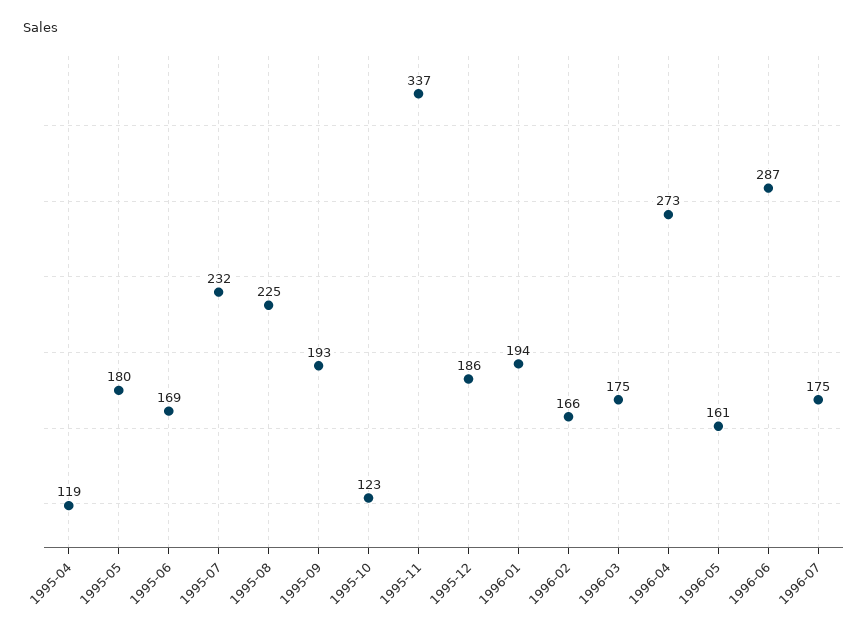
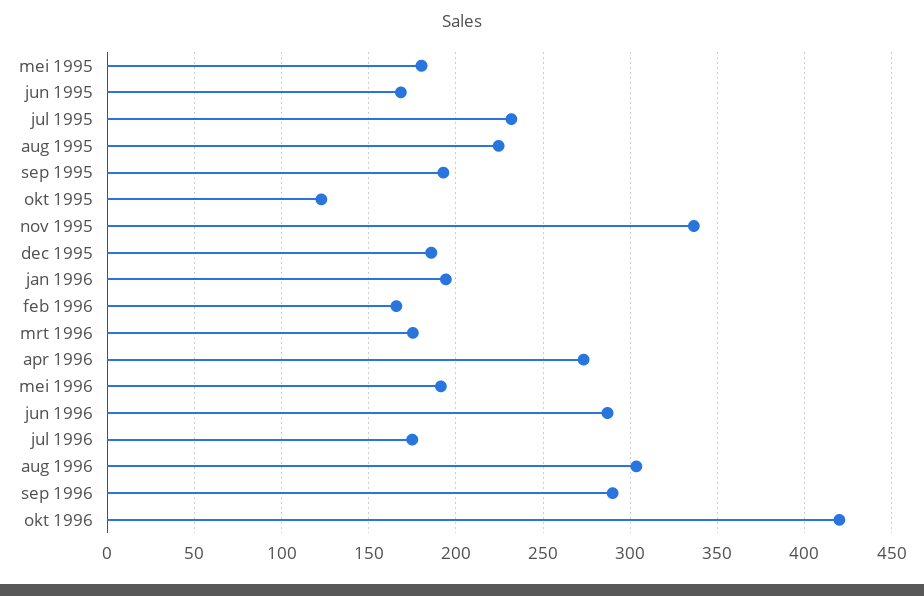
1995-04: 119 -> none
1996-05: 161 -> 190
aug 1996: none -> 305
sep 1996: none -> 290
okt 1996: none -> 420

